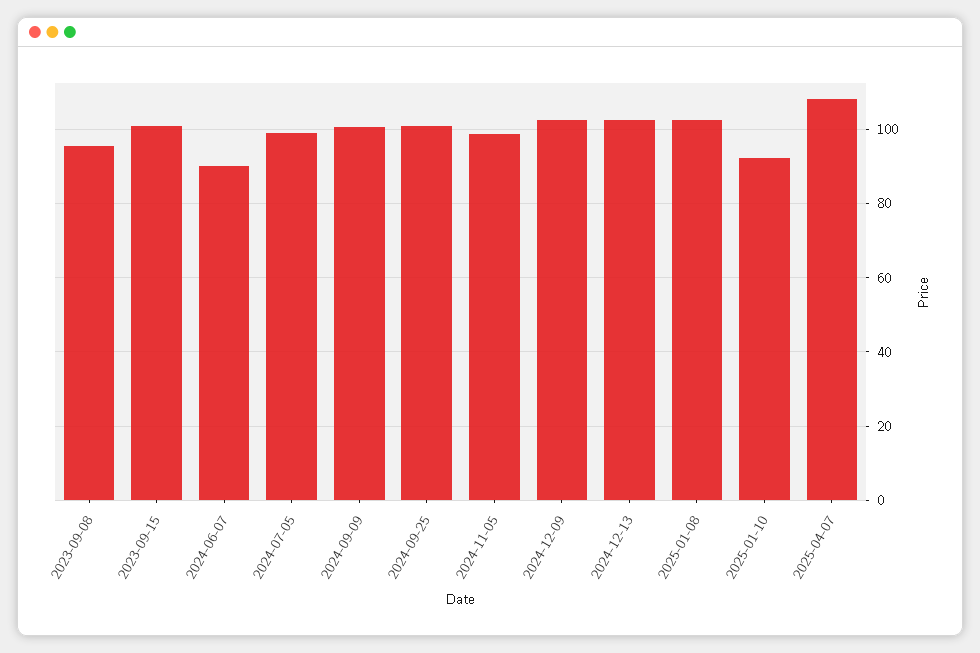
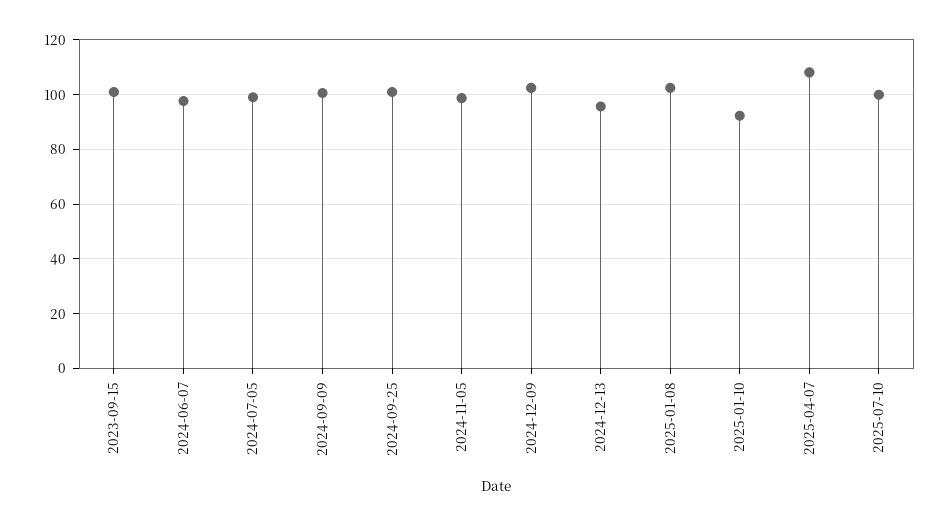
2023-09-08: 96 -> none
2024-06-07: 90 -> 97.5
2024-12-13: 102 -> 95
2025-07-10: none -> 100

